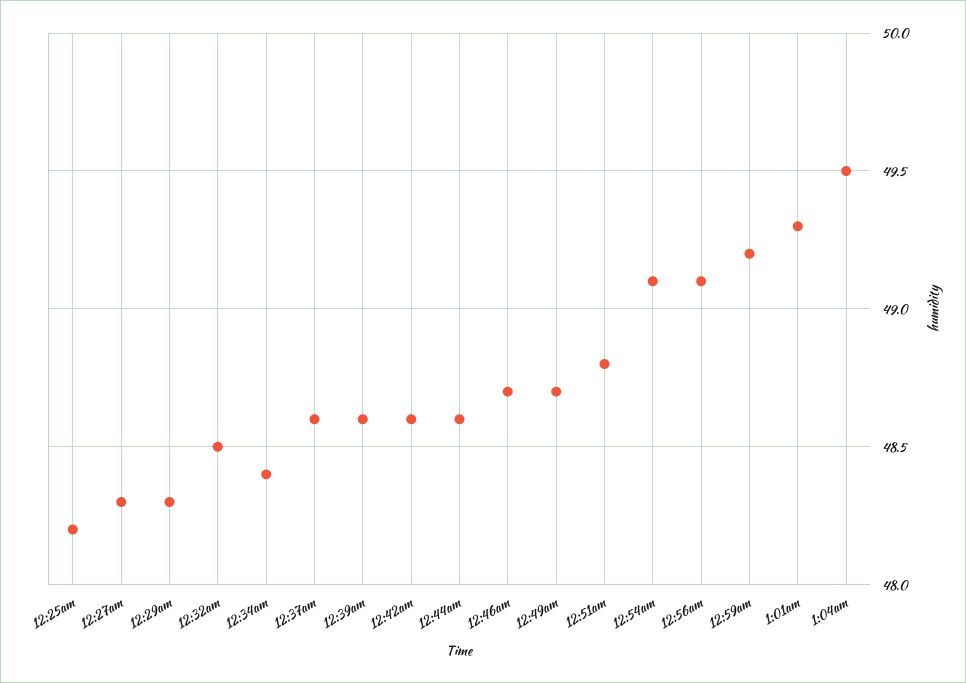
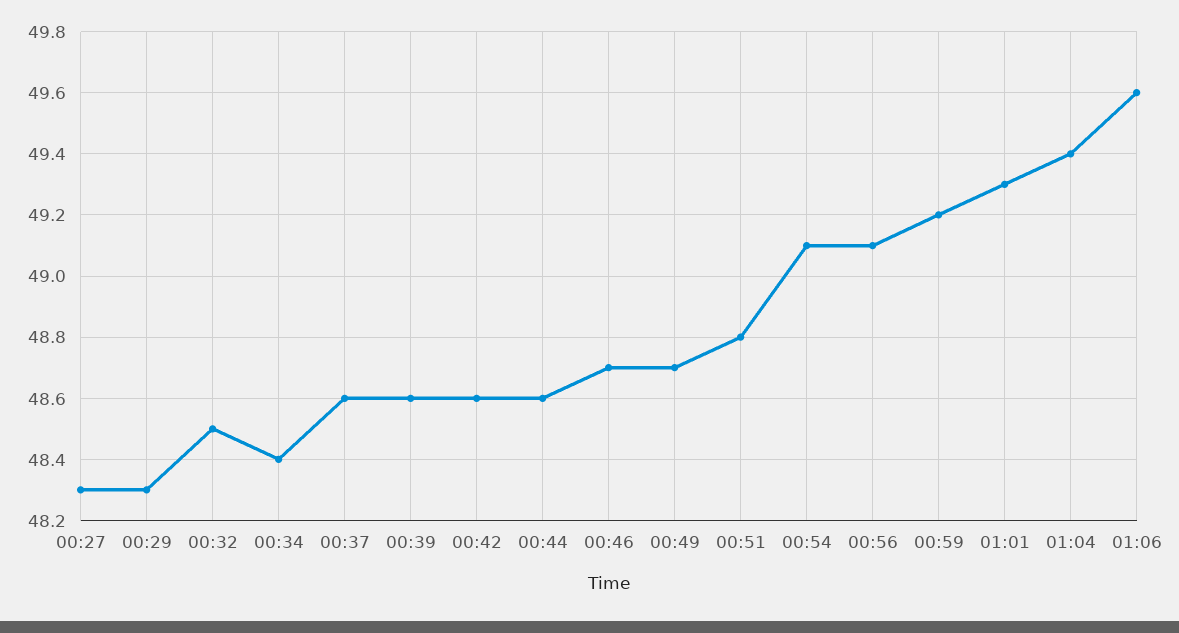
12:25am: 48.2 -> none
1:04am: 49.5 -> 49.4
01:06: none -> 49.6

